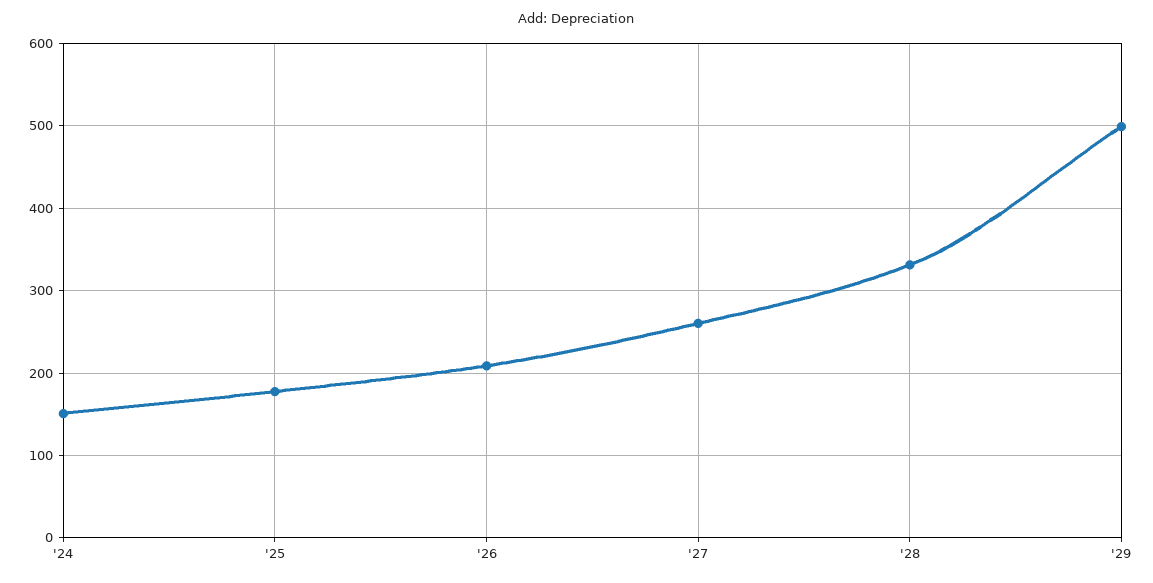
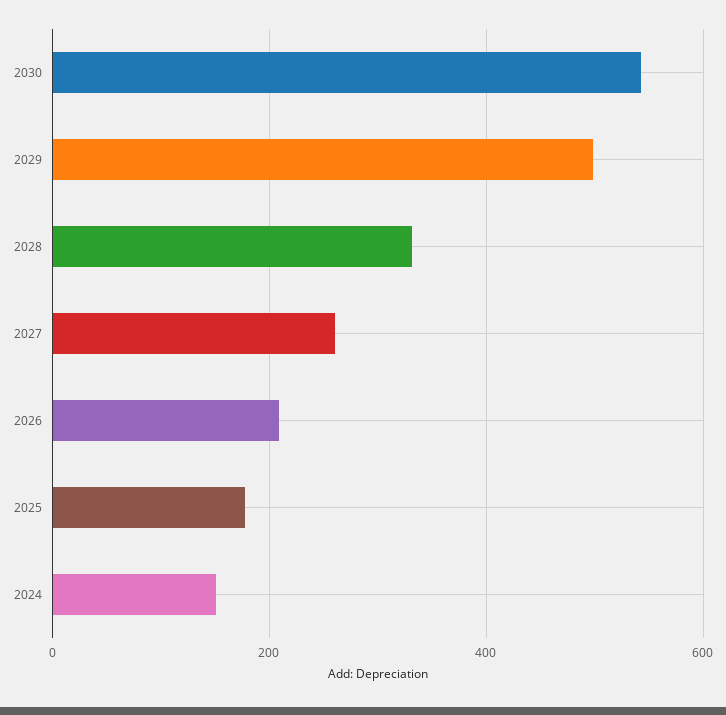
2030: none -> 540

